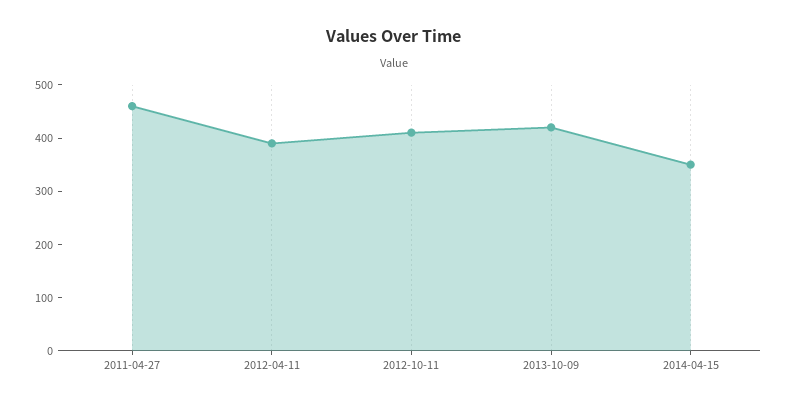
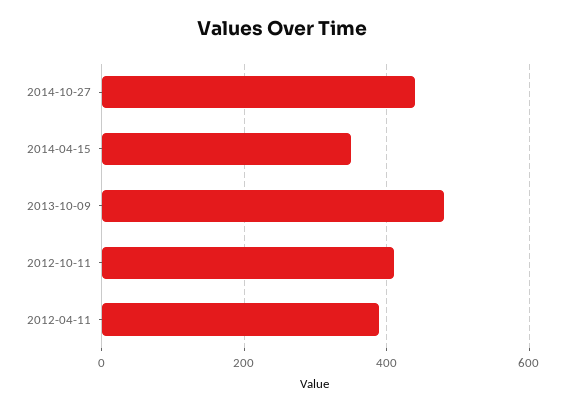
2011-04-27: 460 -> none
2013-10-09: 420 -> 480
2014-10-27: none -> 440

